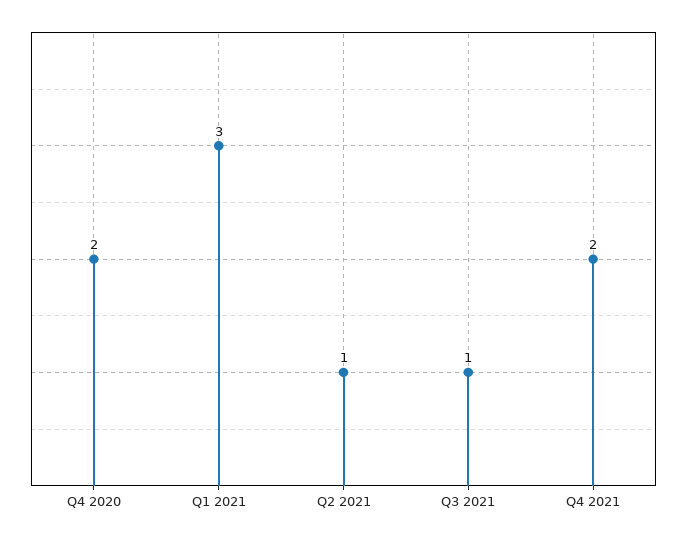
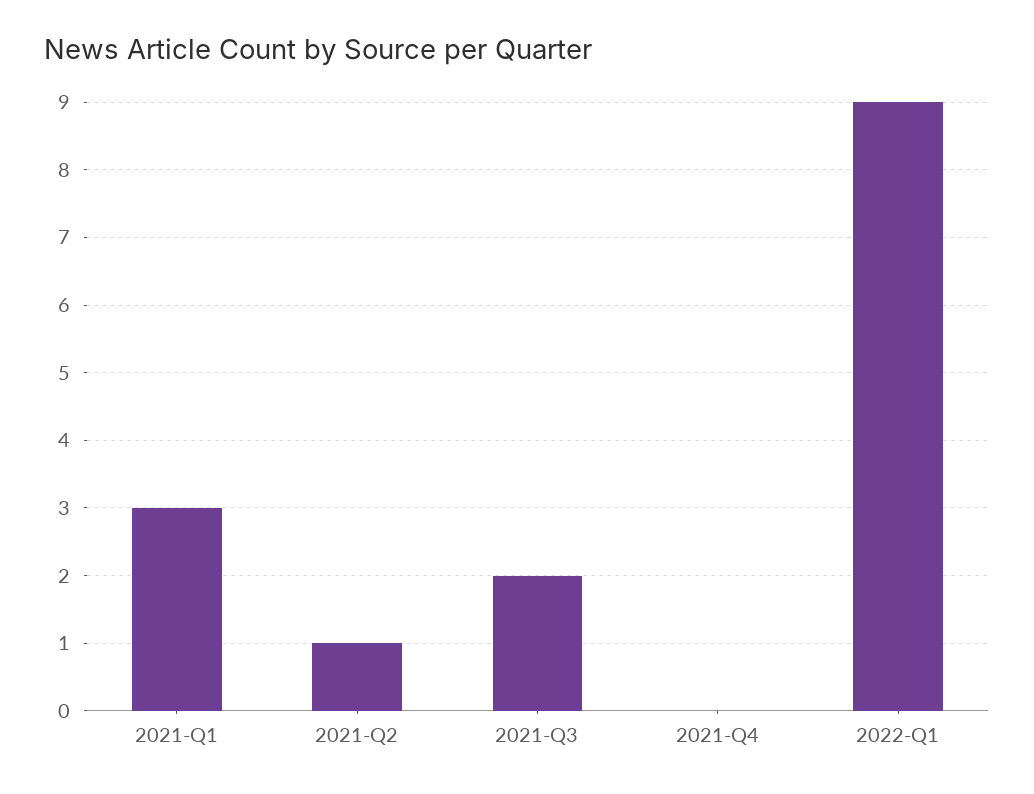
Q4 2020: 2 -> none
Q3 2021: 1 -> 2
Q4 2021: 2 -> 0
2022-Q1: none -> 9

